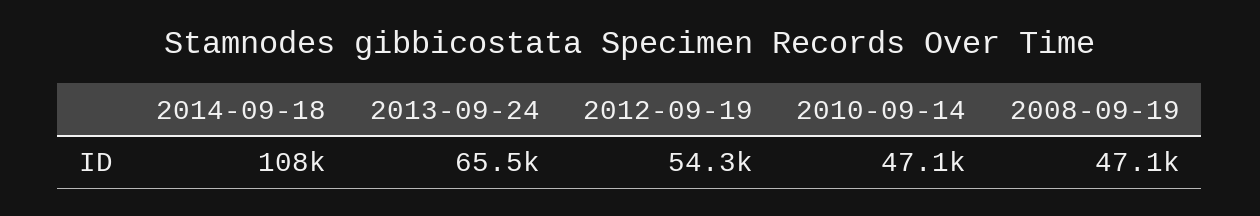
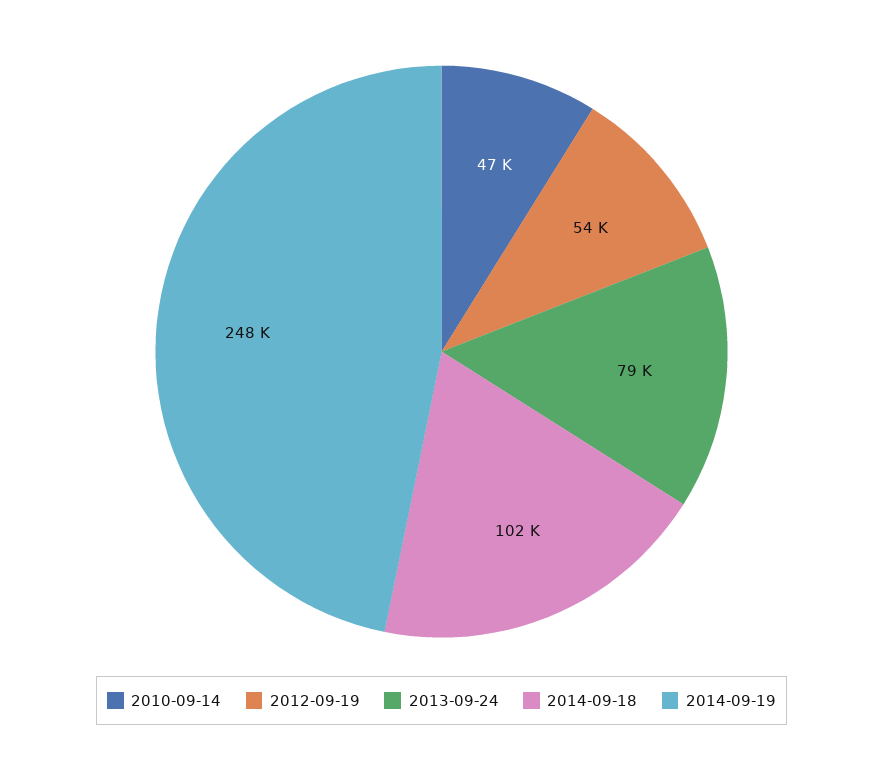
2014-09-18: 108000 -> 102000
2013-09-24: 65500 -> 79000
2008-09-19: 47100 -> none
2014-09-19: none -> 248000

